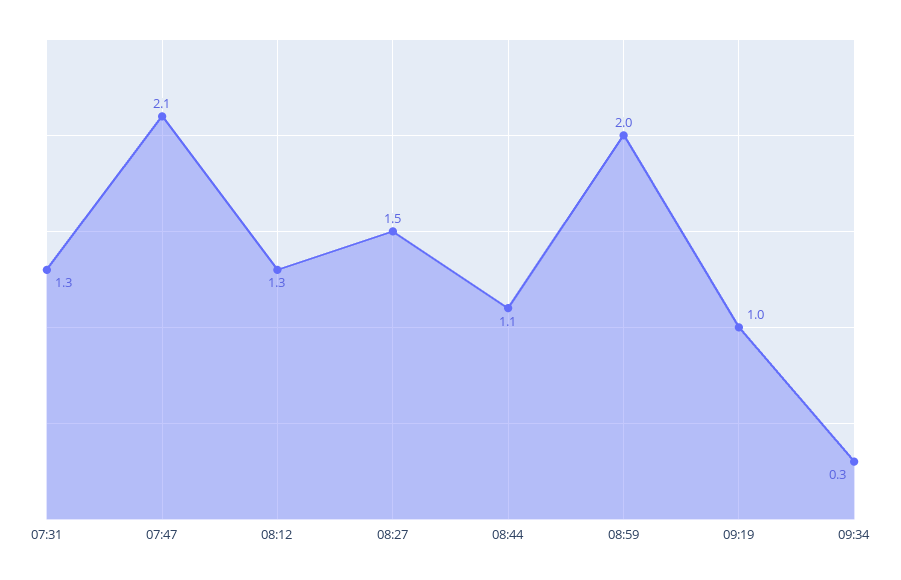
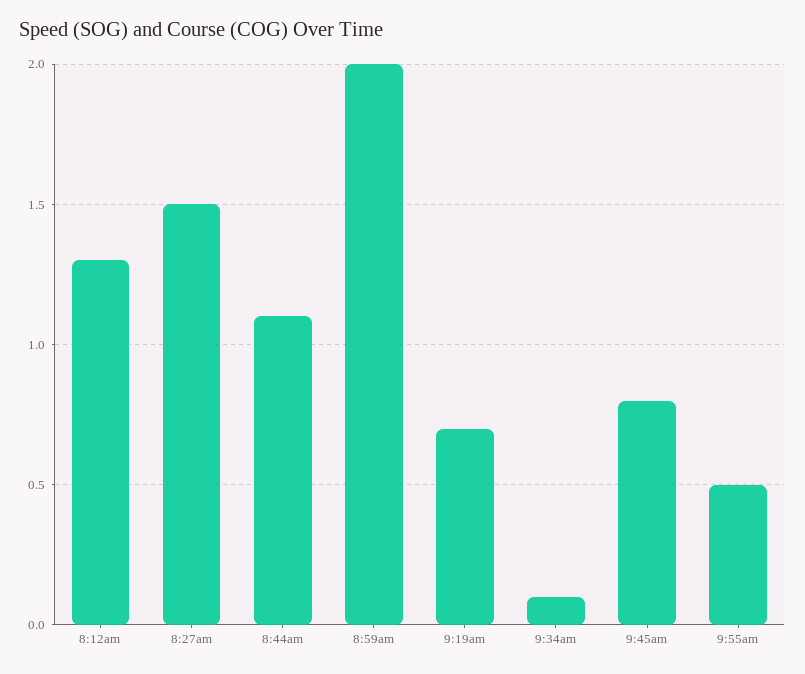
07:31: 1.3 -> none
07:47: 2.1 -> none
09:19: 1 -> 0.7
09:34: 0.3 -> 0.1
9:45am: none -> 0.8
9:55am: none -> 0.5

